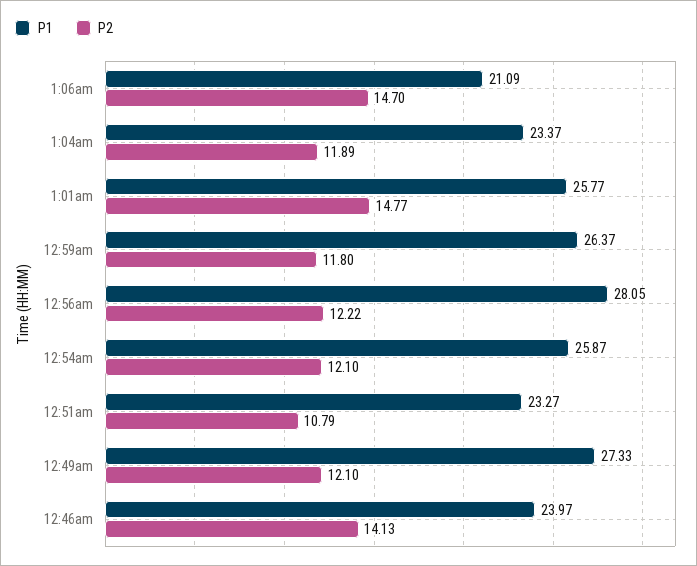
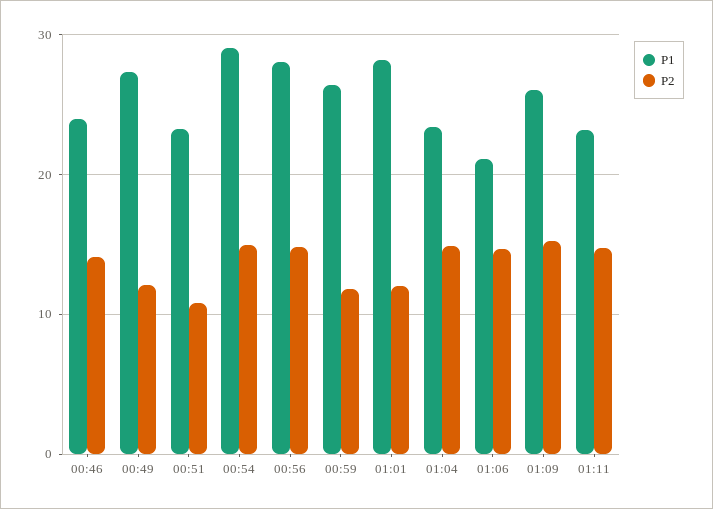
P2, 1:04am: 11.89 -> 15
P1, 1:01am: 25.77 -> 28
P2, 1:01am: 14.77 -> 12
P2, 12:56am: 12.22 -> 15
P1, 12:54am: 25.87 -> 29
P2, 12:54am: 12.1 -> 15
P1, 01:09: none -> 26
P2, 01:09: none -> 15
P1, 01:11: none -> 23
P2, 01:11: none -> 15

